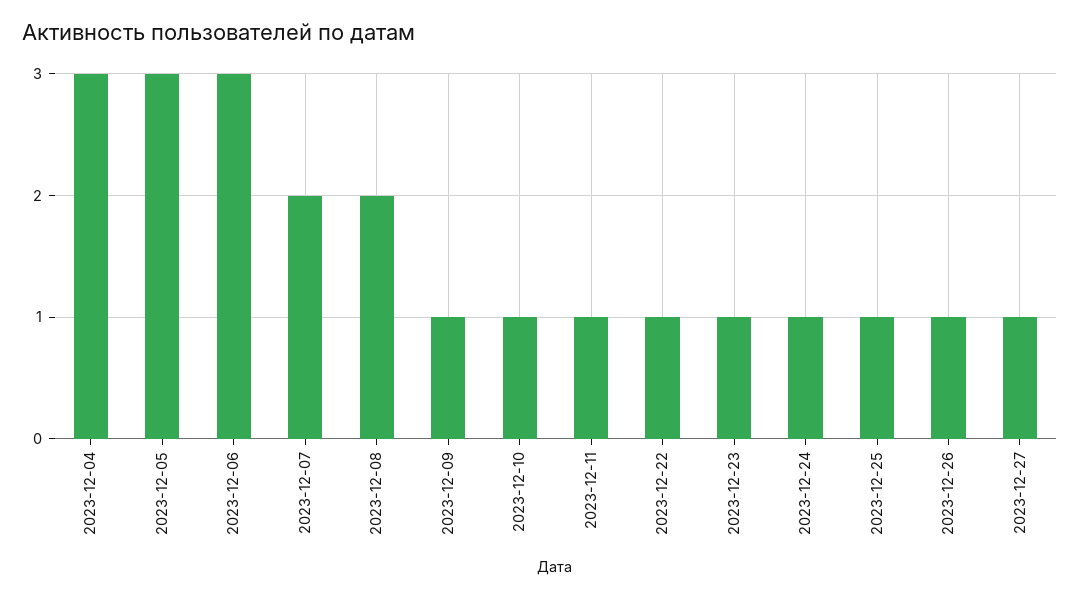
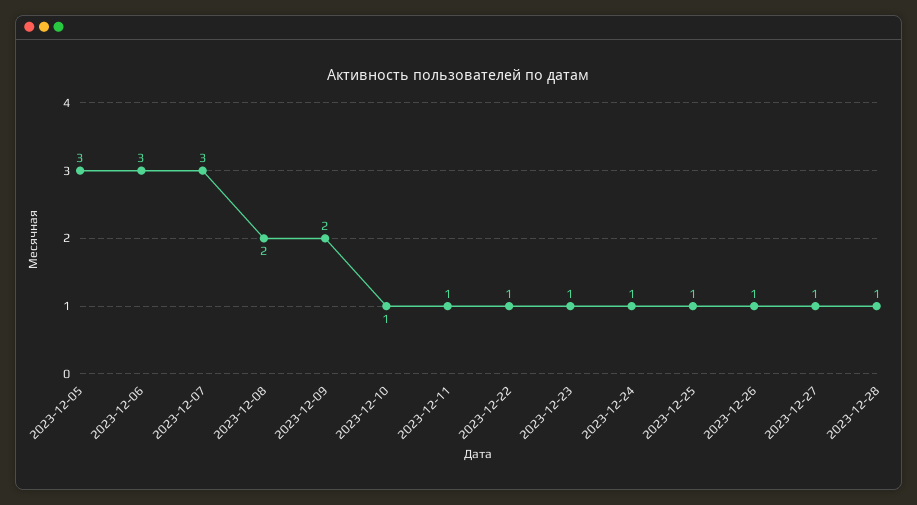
2023-12-04: 3 -> none
2023-12-07: 2 -> 3
2023-12-09: 1 -> 2
2023-12-28: none -> 1

